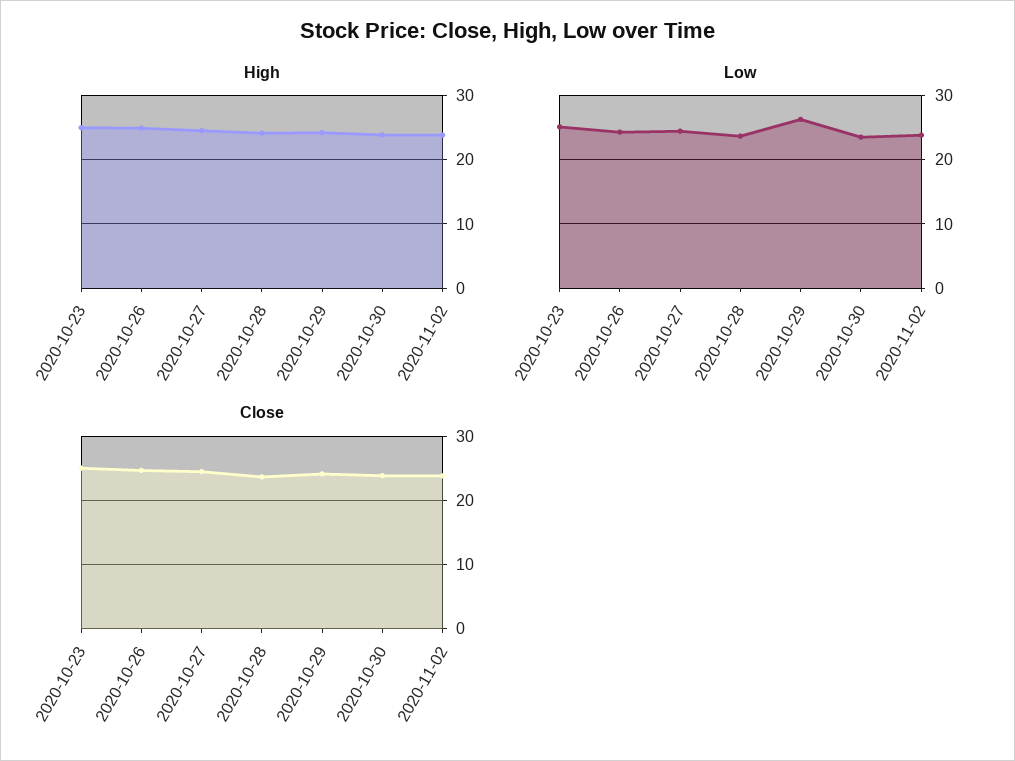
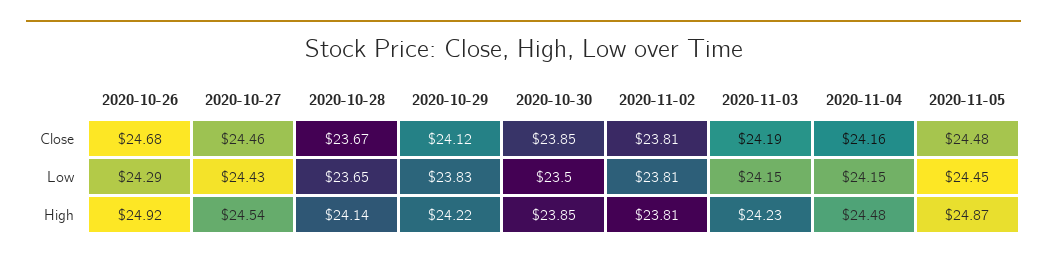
High, 2020-10-23: 25 -> none
Low, 2020-10-23: 25 -> none
Low, 2020-10-29: 26 -> 23.83
Close, 2020-10-23: 25 -> none
Close, 2020-11-03: none -> 24.19
Close, 2020-11-04: none -> 24.16
Close, 2020-11-05: none -> 24.48
Low, 2020-11-03: none -> 24.15
Low, 2020-11-04: none -> 24.15
Low, 2020-11-05: none -> 24.45
High, 2020-11-03: none -> 24.23
High, 2020-11-04: none -> 24.48
High, 2020-11-05: none -> 24.87

